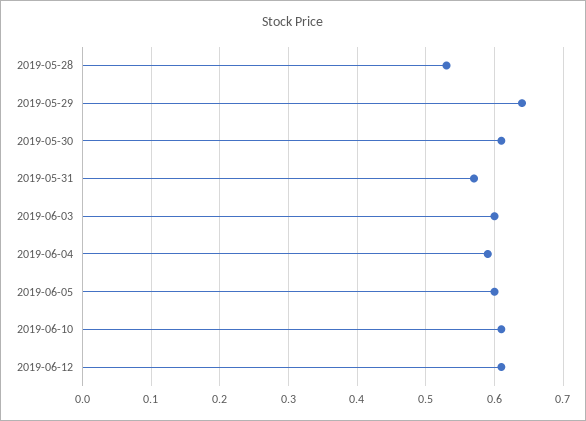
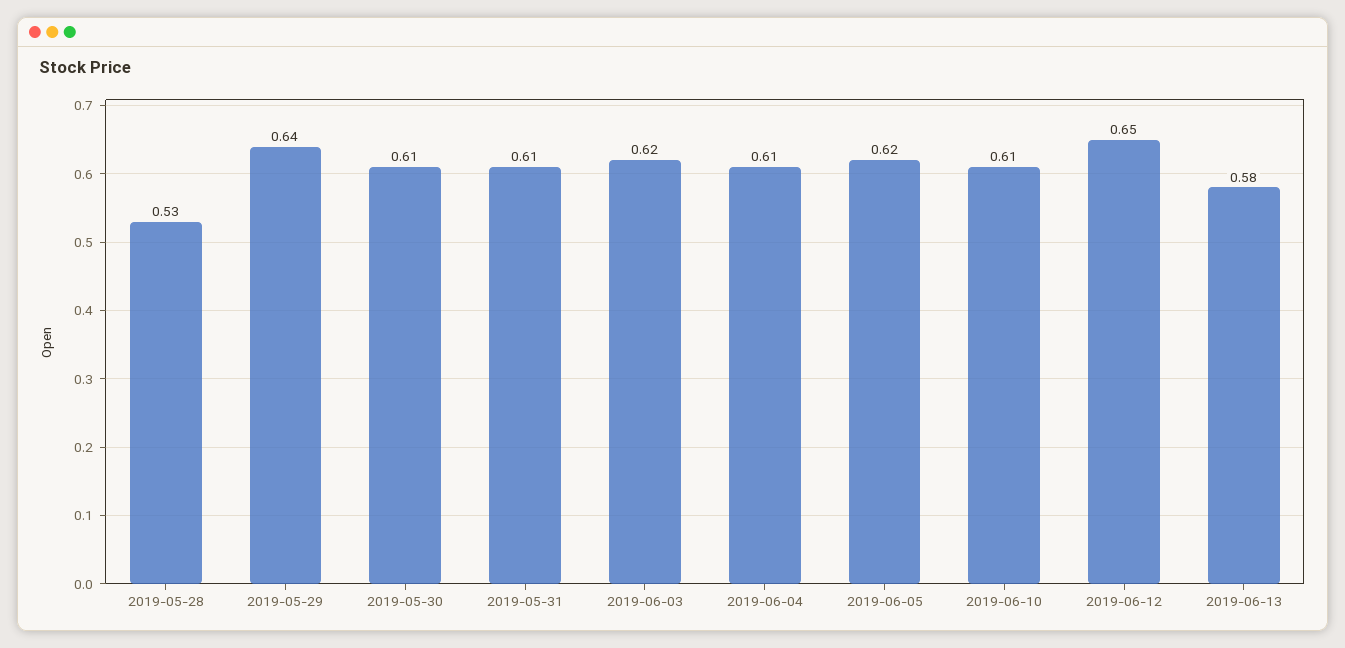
2019-05-31: 0.57 -> 0.61
2019-06-03: 0.6 -> 0.62
2019-06-04: 0.59 -> 0.61
2019-06-05: 0.6 -> 0.62
2019-06-12: 0.61 -> 0.65
2019-06-13: none -> 0.58

